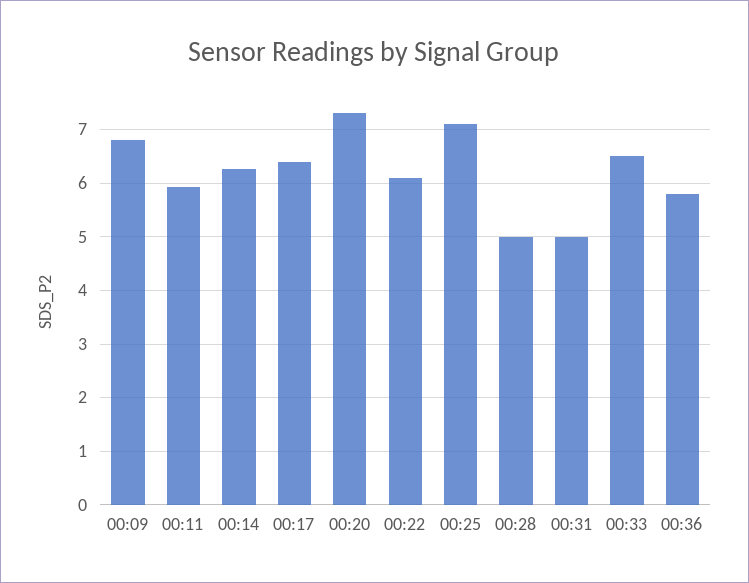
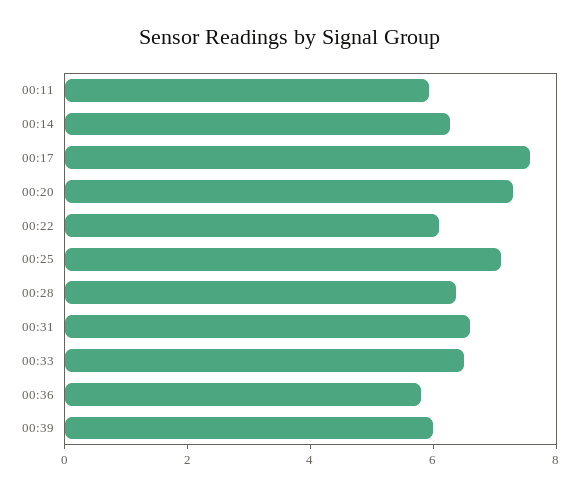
00:09: 6.8 -> none
00:17: 6.4 -> 7.5
00:28: 5 -> 6.5
00:31: 5 -> 6.5
00:39: none -> 6

